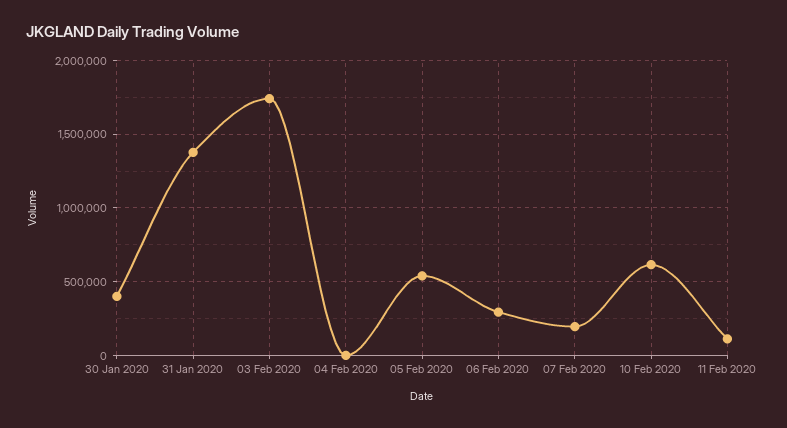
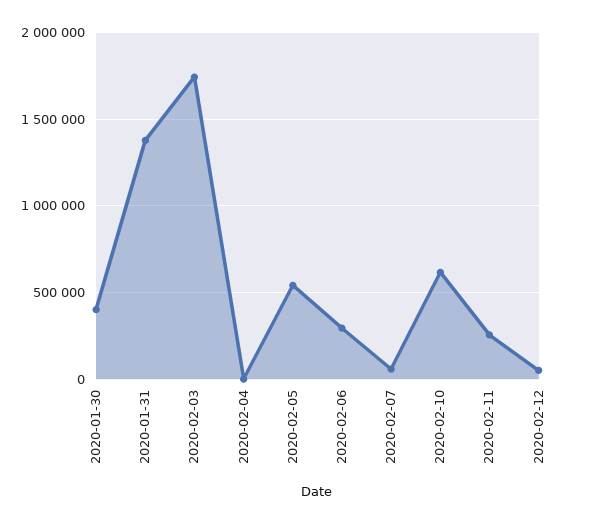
07 Feb 2020: 200000 -> 50000
11 Feb 2020: 100000 -> 250000
2020-02-12: none -> 50000

